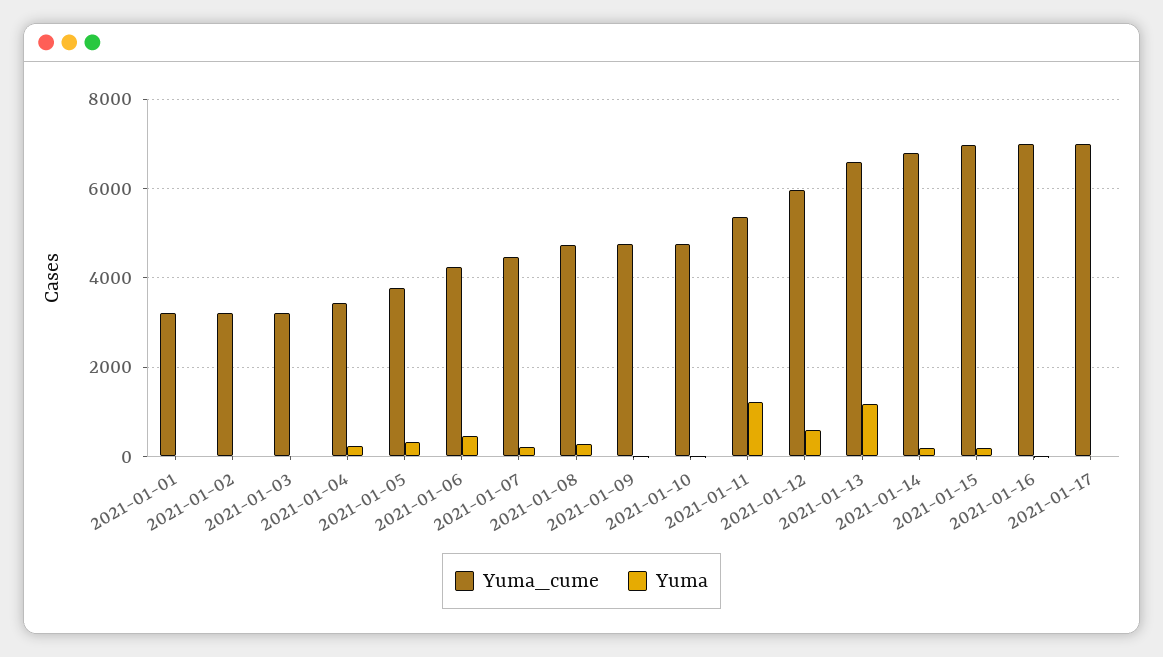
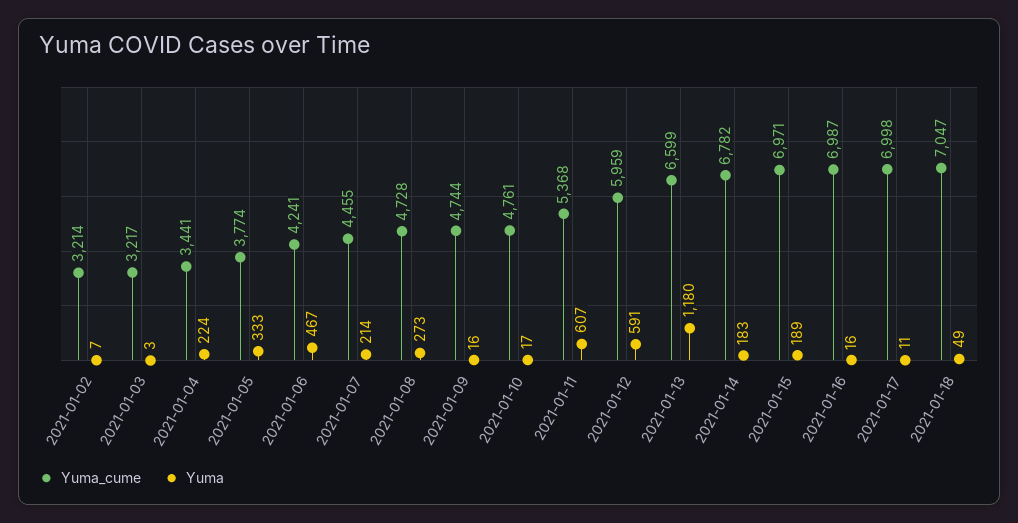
Yuma_cume, 2021-01-01: 3200 -> none
Yuma, 2021-01-01: 0 -> none
Yuma, 2021-01-11: 1200 -> 607
Yuma_cume, 2021-01-18: none -> 7047
Yuma, 2021-01-18: none -> 49

